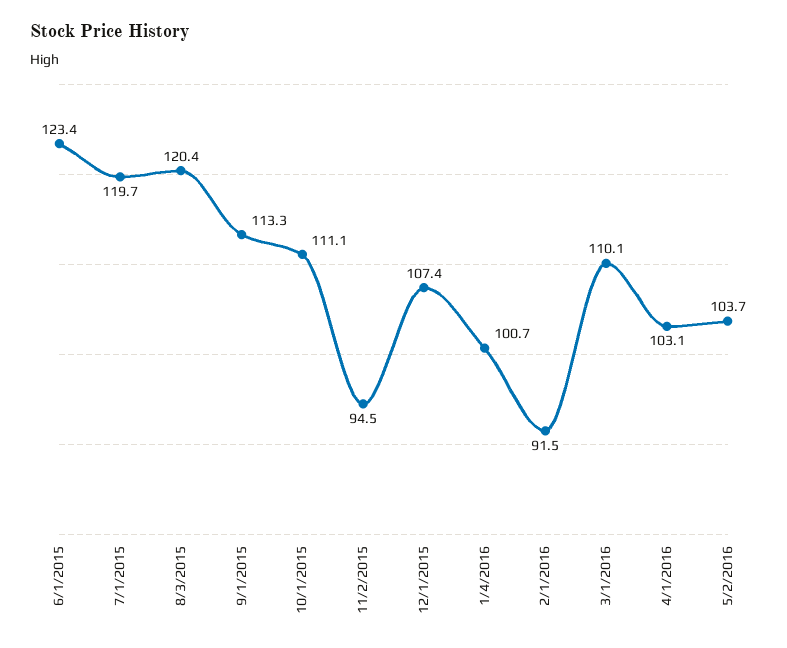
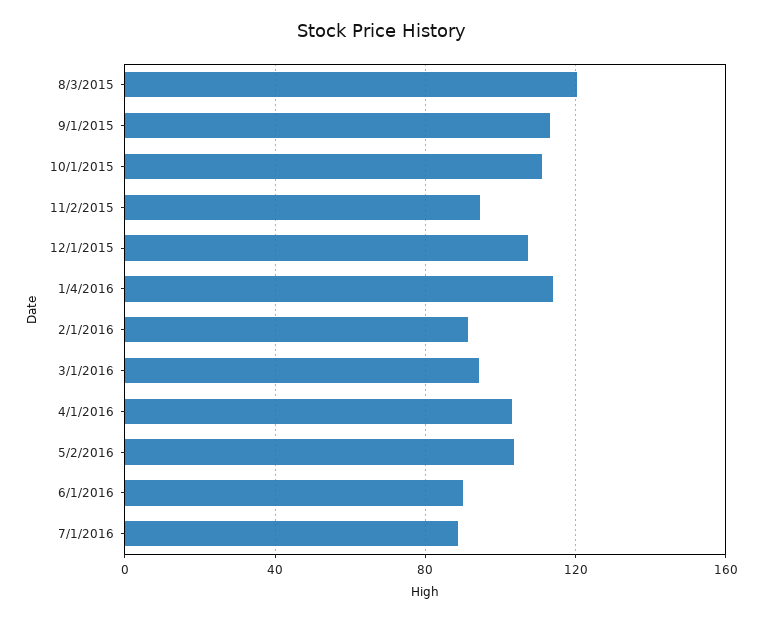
6/1/2015: 123.4 -> none
7/1/2015: 119.7 -> none
1/4/2016: 100.7 -> 115
3/1/2016: 110.1 -> 95
6/1/2016: none -> 90
7/1/2016: none -> 90

